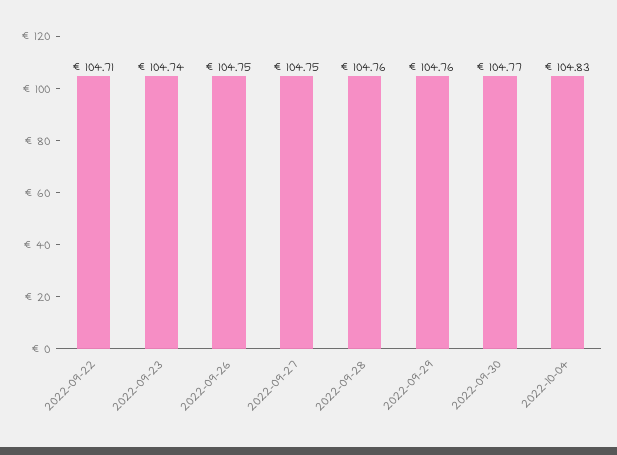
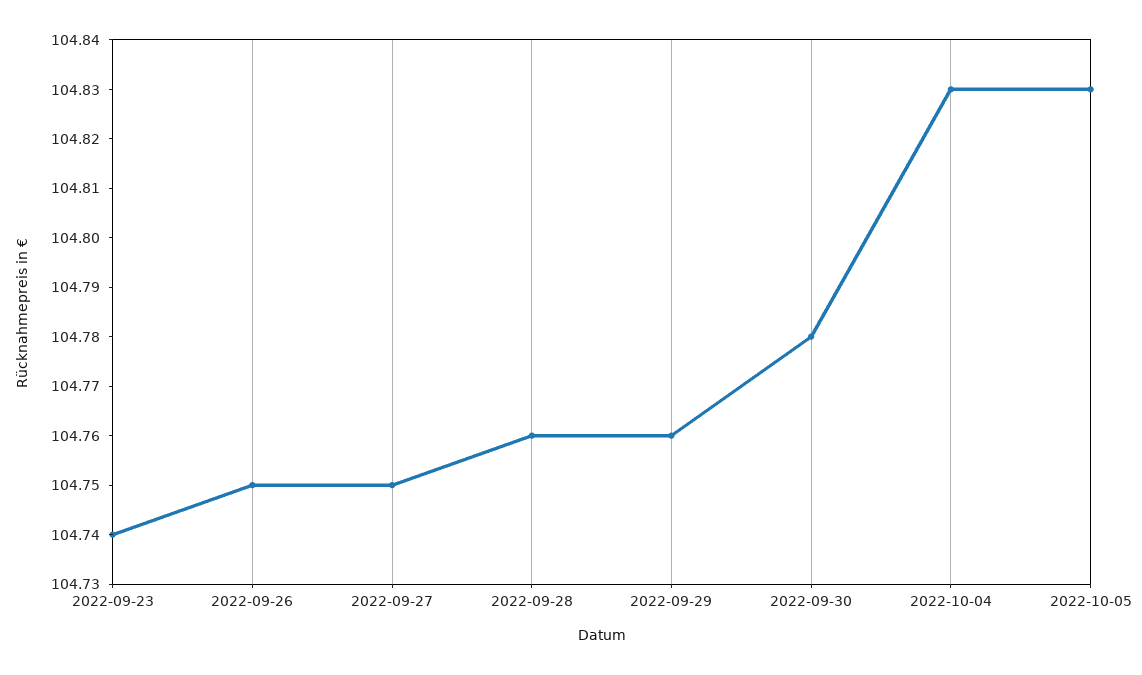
2022-09-22: 104.71 -> none
2022-09-30: 104.77 -> 104.78
2022-10-05: none -> 104.83

